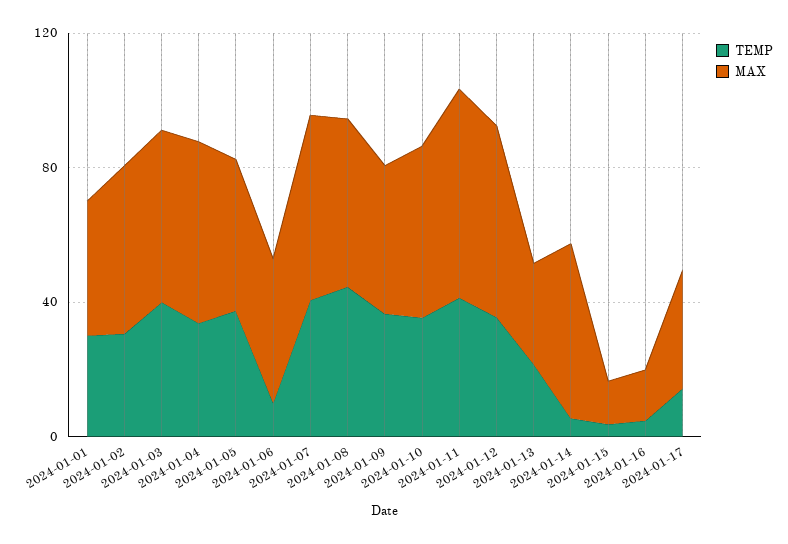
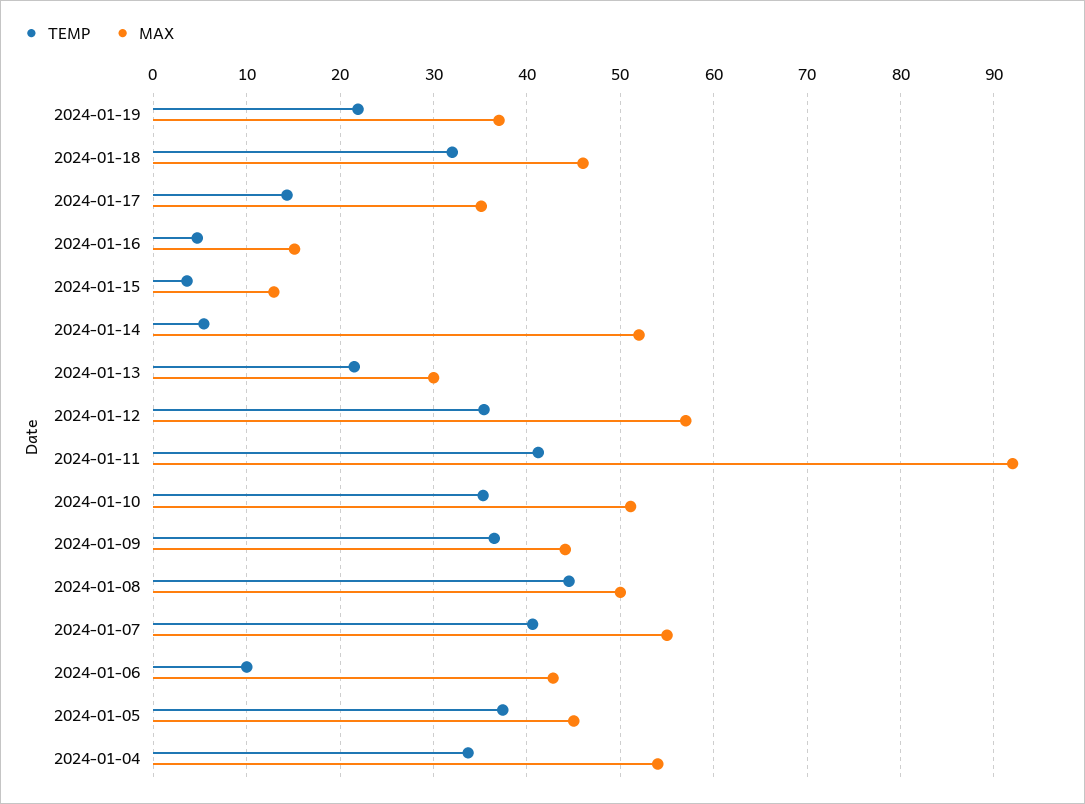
TEMP, 2024-01-01: 30 -> none
MAX, 2024-01-01: 40 -> none
TEMP, 2024-01-02: 30 -> none
MAX, 2024-01-02: 50 -> none
TEMP, 2024-01-03: 40 -> none
MAX, 2024-01-03: 50 -> none
MAX, 2024-01-11: 60 -> 92
TEMP, 2024-01-19: none -> 22
MAX, 2024-01-19: none -> 37
TEMP, 2024-01-18: none -> 32
MAX, 2024-01-18: none -> 46

